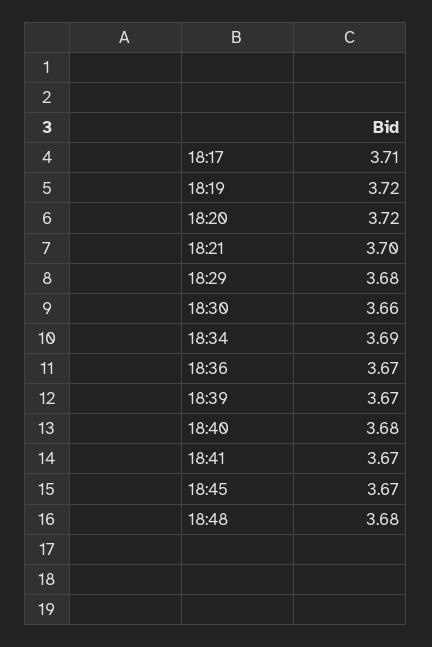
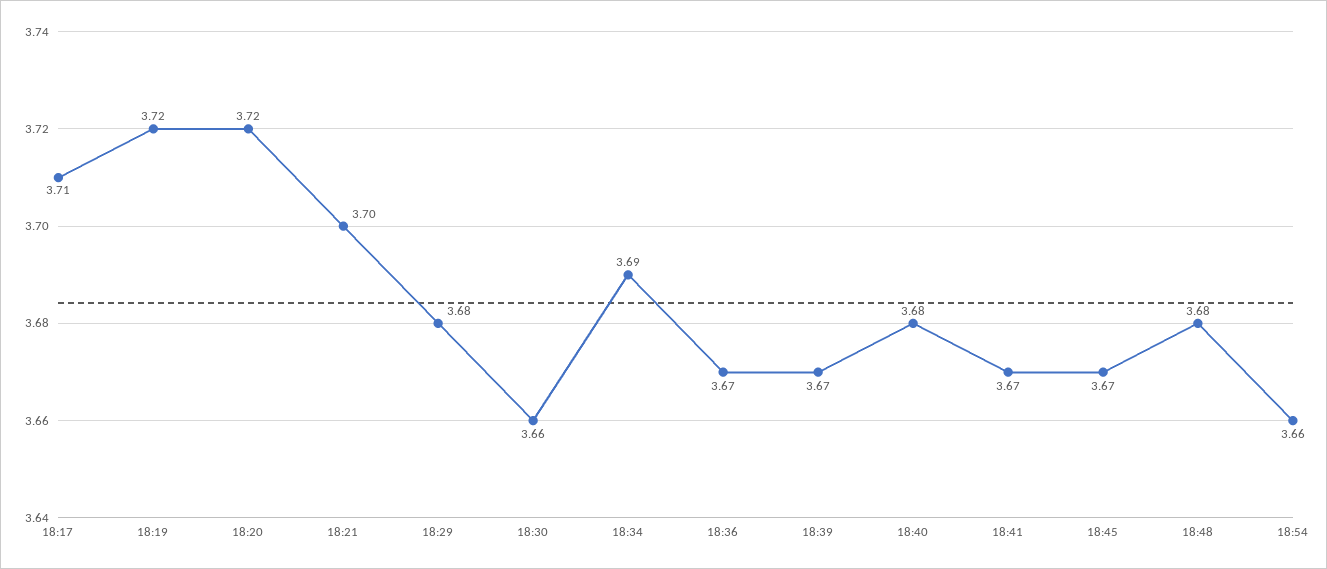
18:54: none -> 3.66

